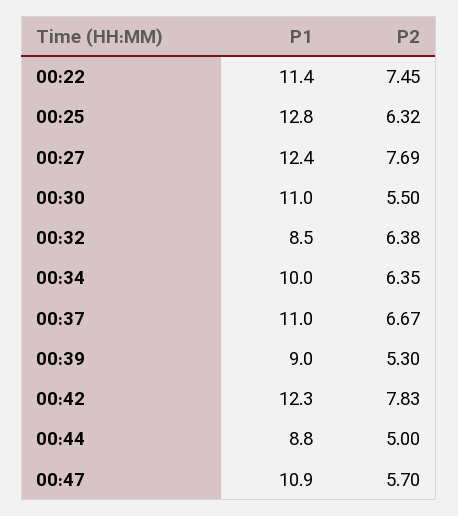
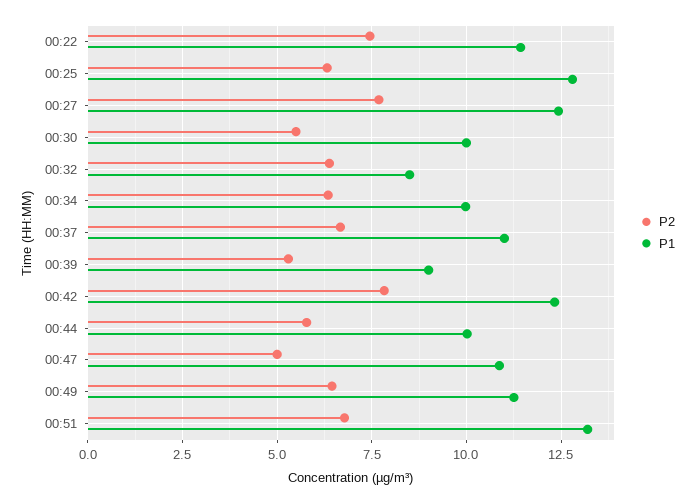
P1, 00:30: 11 -> 10
P1, 00:44: 8.8 -> 10
P2, 00:44: 5 -> 5.75
P2, 00:47: 5.7 -> 5
P2, 00:49: none -> 6.5
P1, 00:49: none -> 11.25
P2, 00:51: none -> 6.75
P1, 00:51: none -> 13.25

